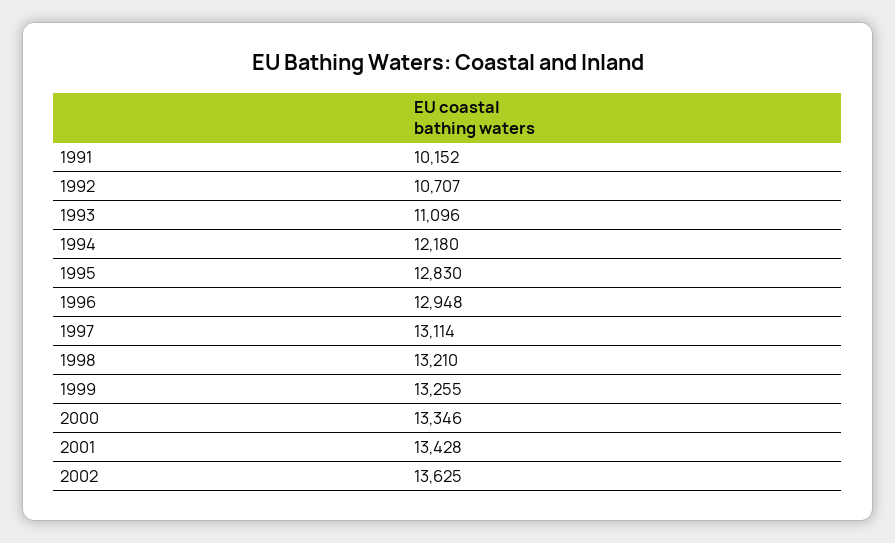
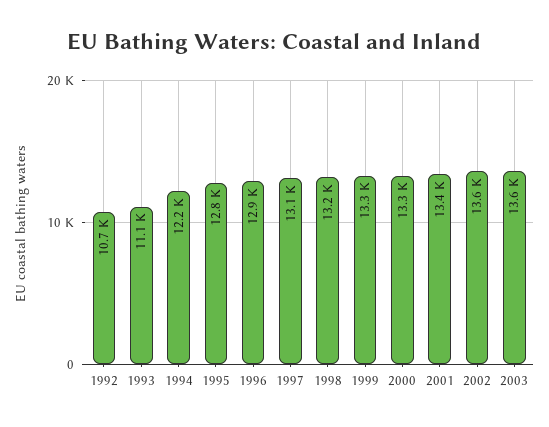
1991: 10152 -> none
2003: none -> 13600

